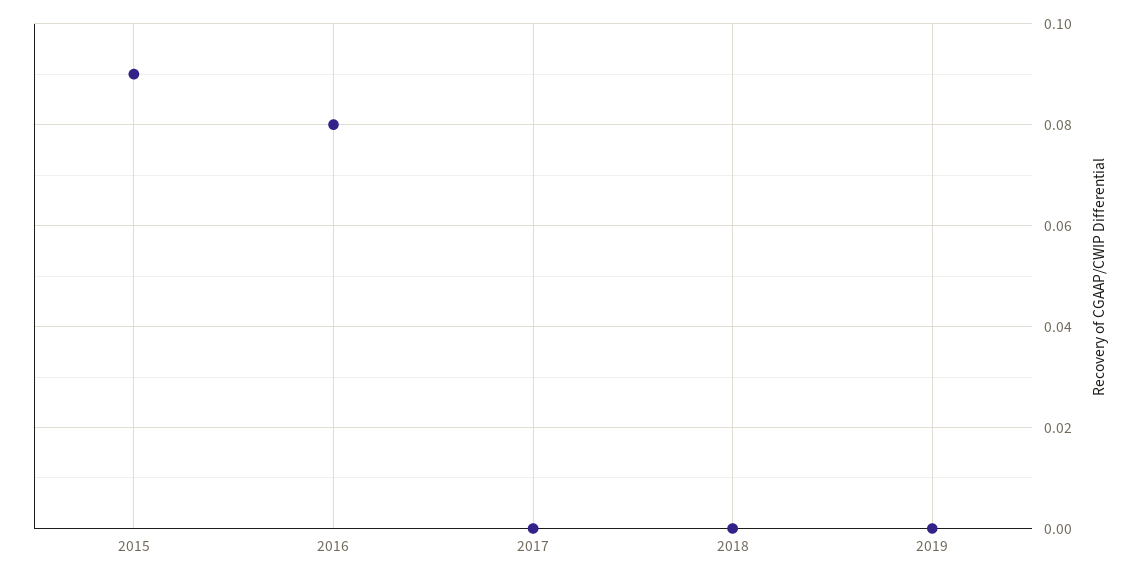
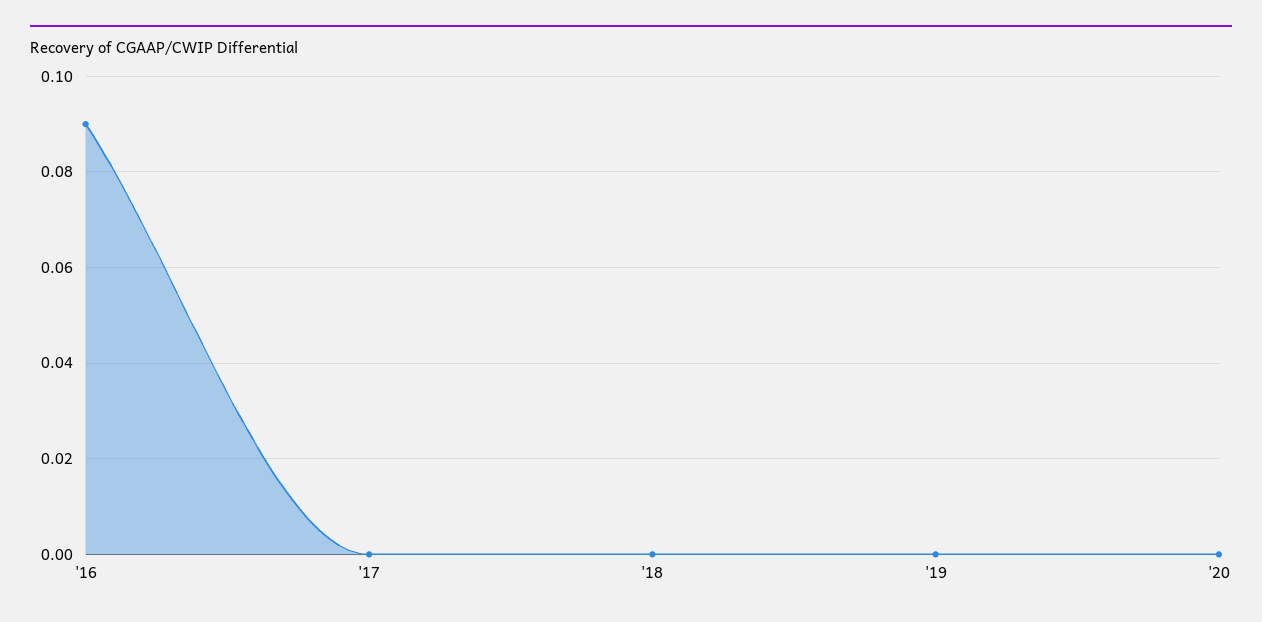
2015: 0.09 -> none
2016: 0.08 -> 0.09
'20: none -> 0

